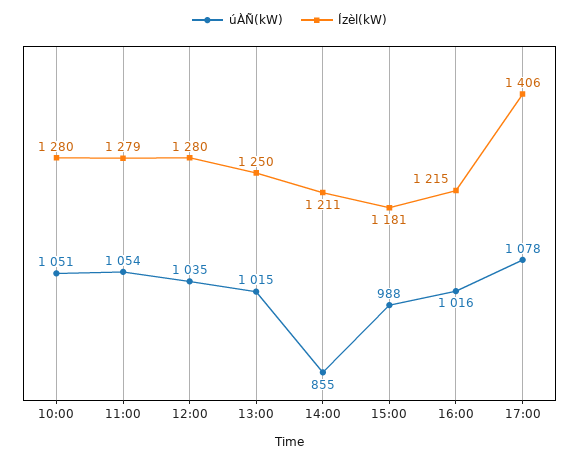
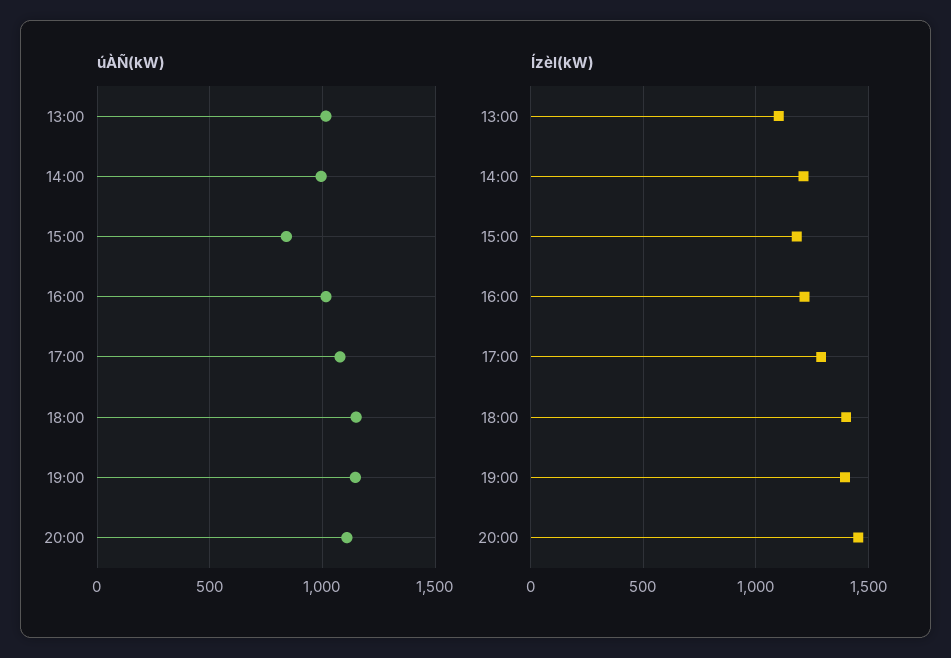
úÀÑ(kW), 10:00: 1051 -> none
Ízèl(kW), 10:00: 1280 -> none
úÀÑ(kW), 11:00: 1054 -> none
Ízèl(kW), 11:00: 1279 -> none
úÀÑ(kW), 12:00: 1035 -> none
Ízèl(kW), 12:00: 1280 -> none
Ízèl(kW), 13:00: 1250 -> 1100
úÀÑ(kW), 14:00: 855 -> 1000
úÀÑ(kW), 15:00: 988 -> 850
Ízèl(kW), 17:00: 1406 -> 1300
úÀÑ(kW), 18:00: none -> 1150
úÀÑ(kW), 19:00: none -> 1150
úÀÑ(kW), 20:00: none -> 1100
Ízèl(kW), 18:00: none -> 1400
Ízèl(kW), 19:00: none -> 1400
Ízèl(kW), 20:00: none -> 1450

